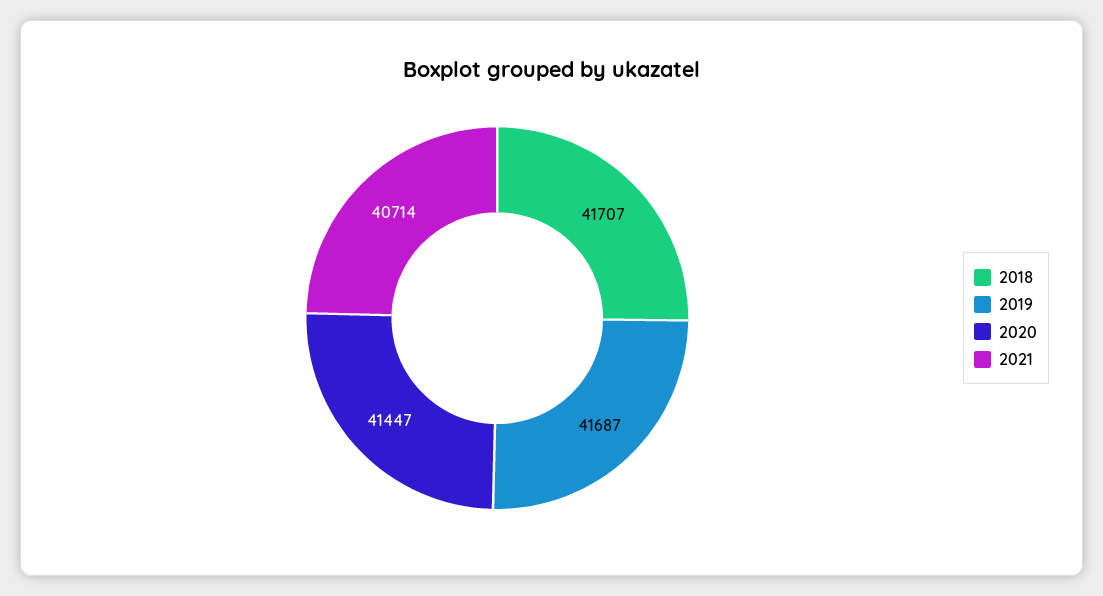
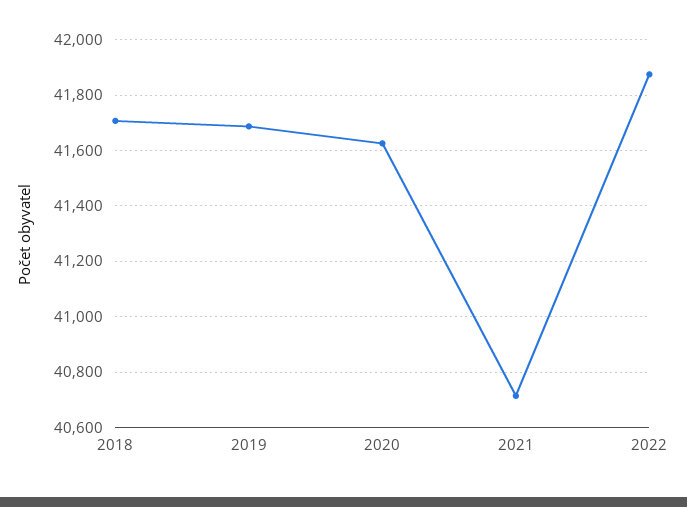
2020: 41447 -> 41625
2022: none -> 41875

